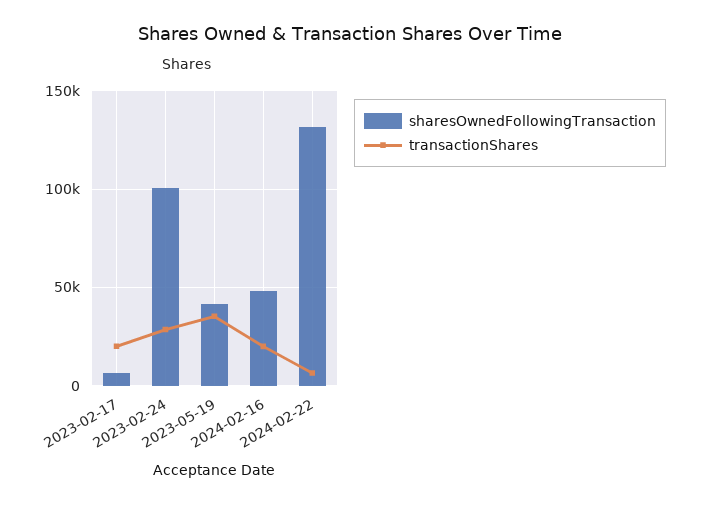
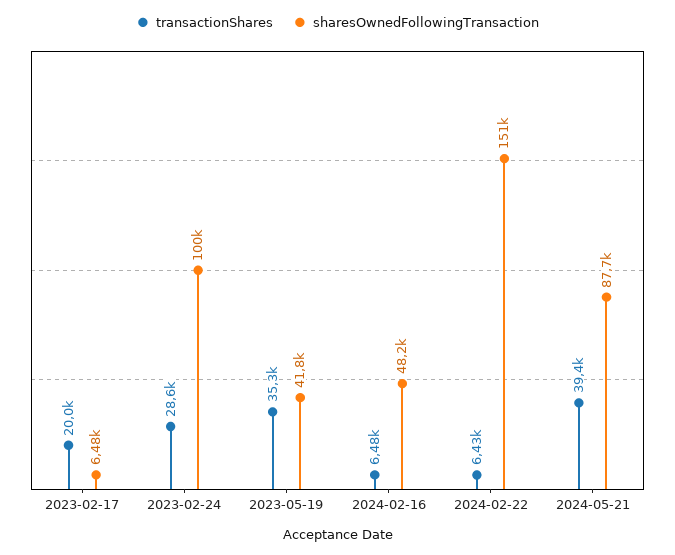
transactionShares, 2024-02-16: 20000 -> 6480
sharesOwnedFollowingTransaction, 2024-02-22: 130000 -> 151000
transactionShares, 2024-05-21: none -> 39400
sharesOwnedFollowingTransaction, 2024-05-21: none -> 87700

